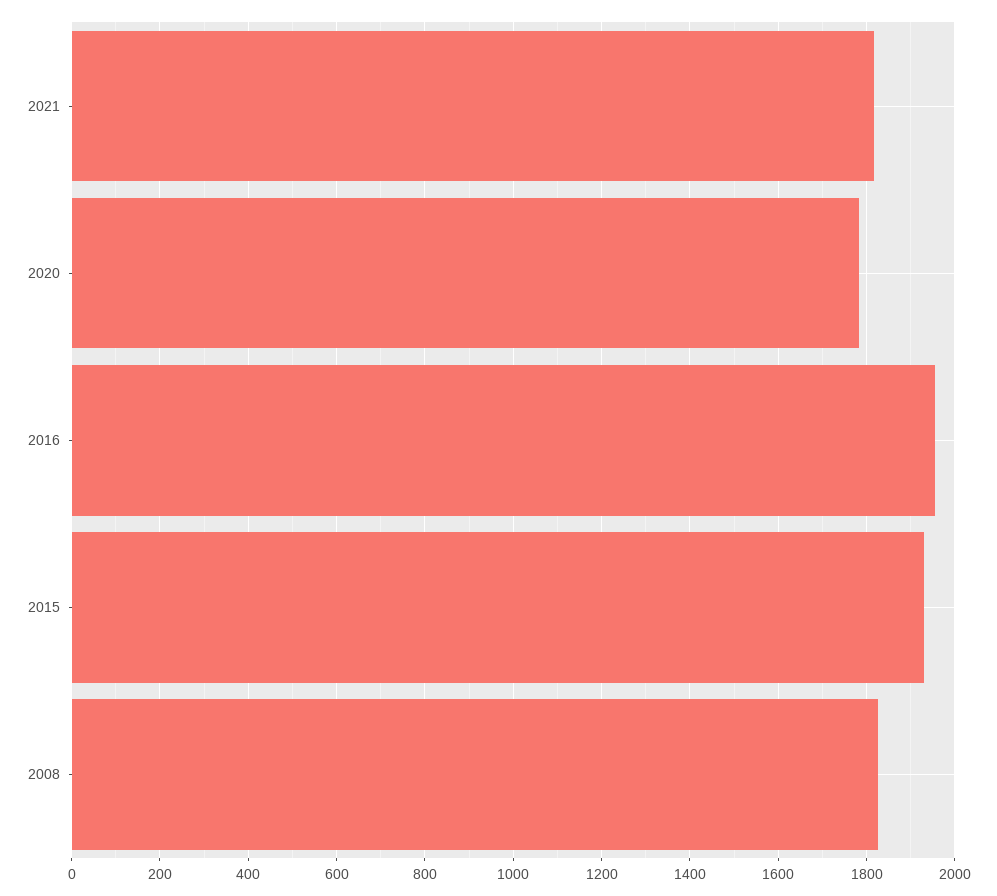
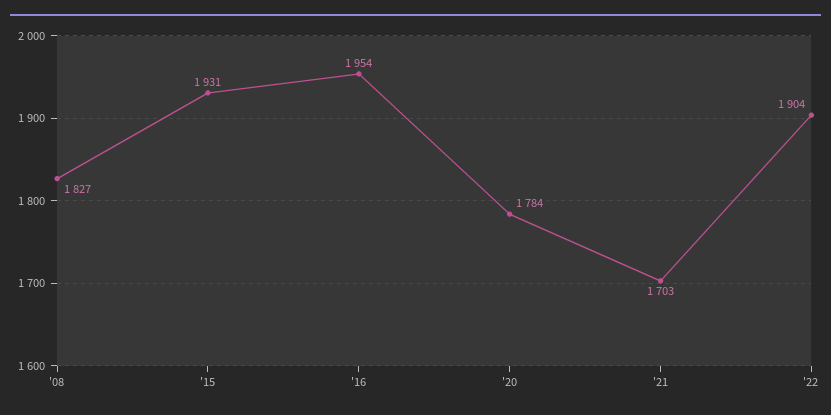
2021: 1820 -> 1703
'22: none -> 1904

